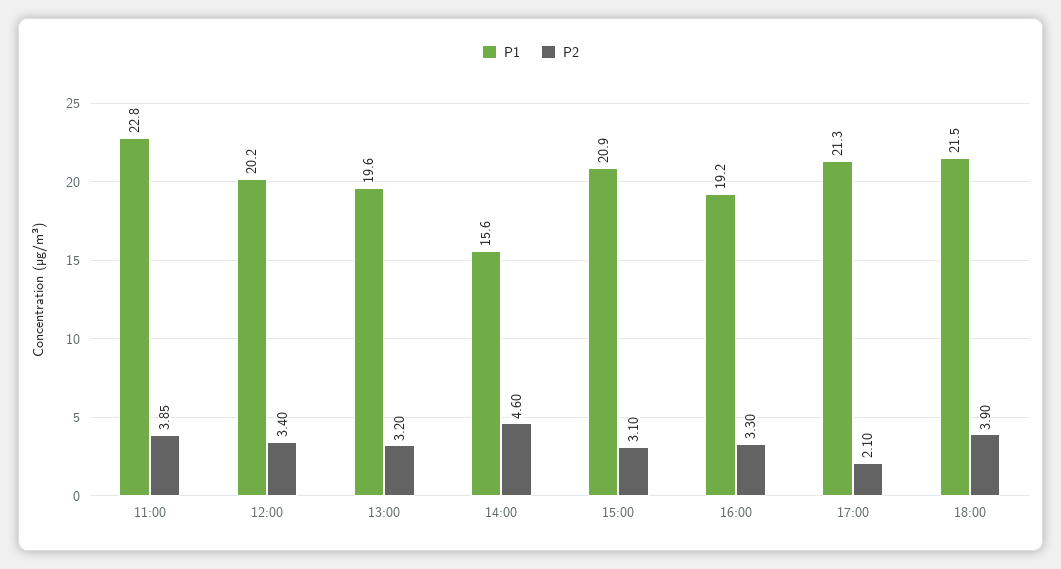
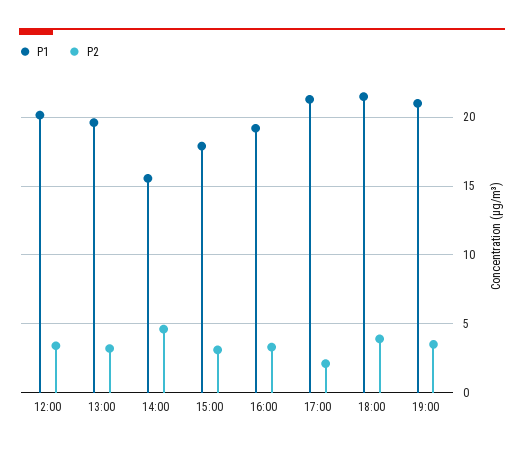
P1, 11:00: 22.8 -> none
P2, 11:00: 3.85 -> none
P1, 15:00: 20.9 -> 18
P1, 19:00: none -> 21
P2, 19:00: none -> 3.5

